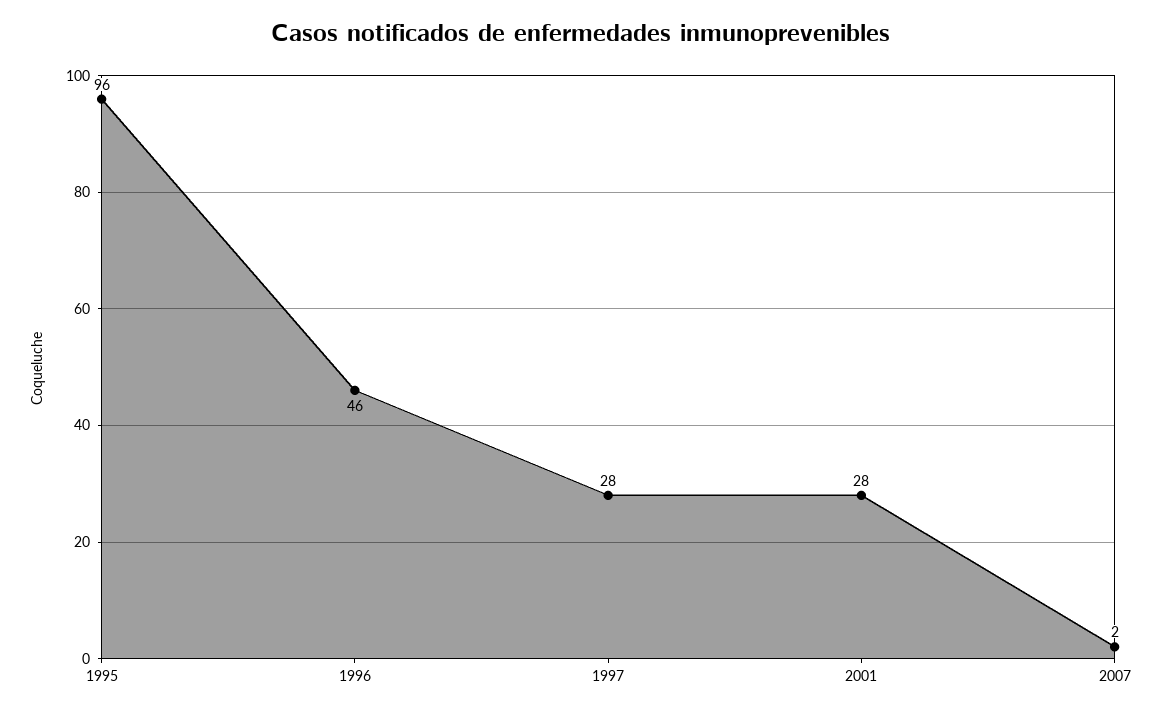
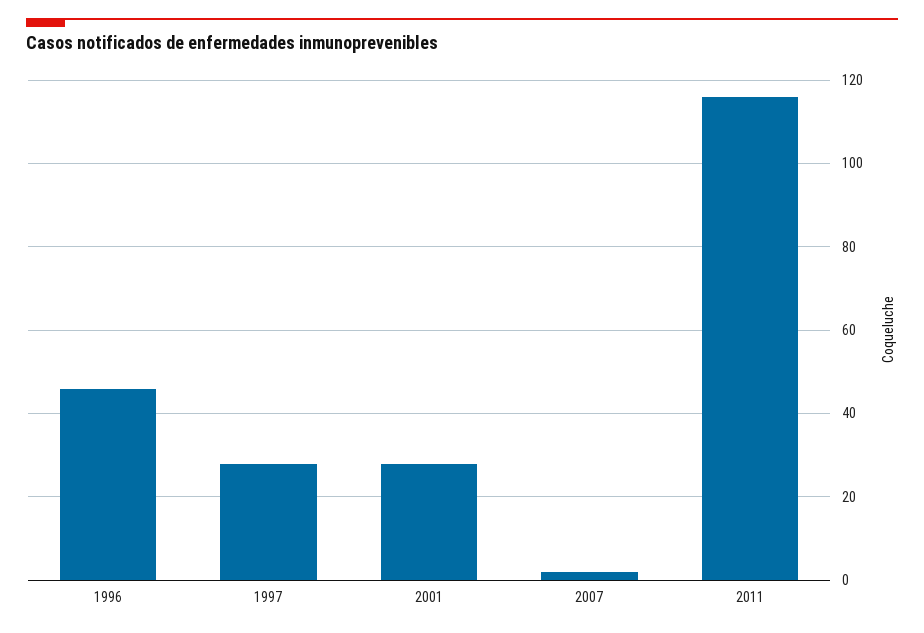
1995: 96 -> none
2011: none -> 115

